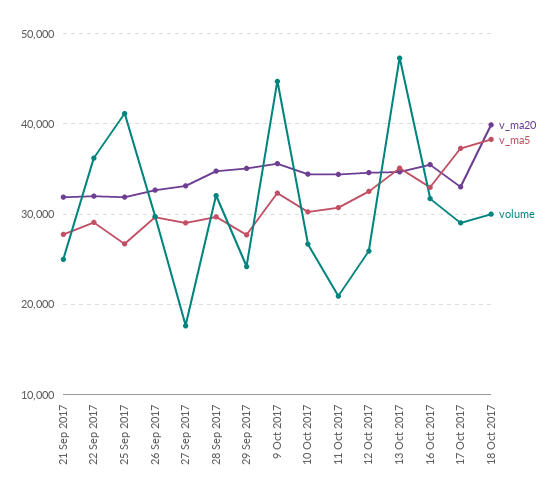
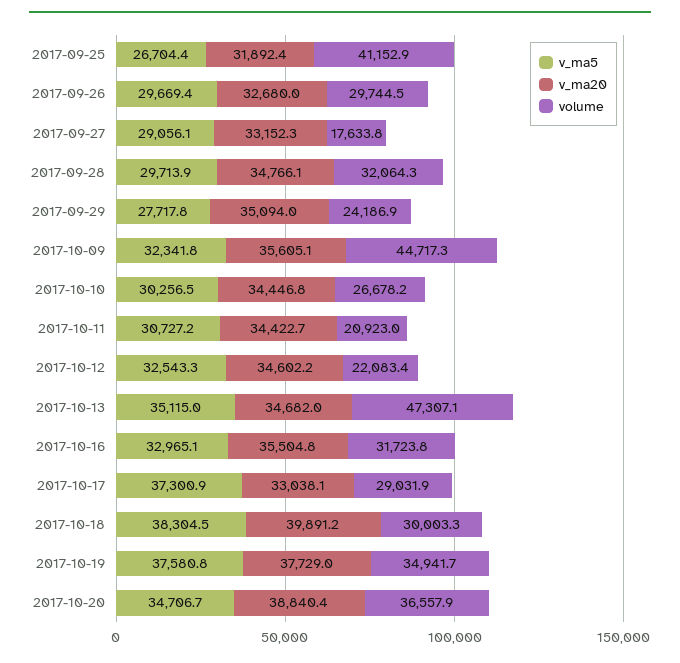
v_ma20, 21 Sep 2017: 32000 -> none
v_ma5, 21 Sep 2017: 28000 -> none
volume, 21 Sep 2017: 25000 -> none
v_ma20, 22 Sep 2017: 32000 -> none
v_ma5, 22 Sep 2017: 29000 -> none
volume, 22 Sep 2017: 36000 -> none
volume, 12 Oct 2017: 26000 -> 22083.4
v_ma5, 2017-10-19: none -> 37580.8
v_ma20, 2017-10-19: none -> 37729
volume, 2017-10-19: none -> 34941.7
v_ma5, 2017-10-20: none -> 34706.7
v_ma20, 2017-10-20: none -> 38840.4
volume, 2017-10-20: none -> 36557.9

